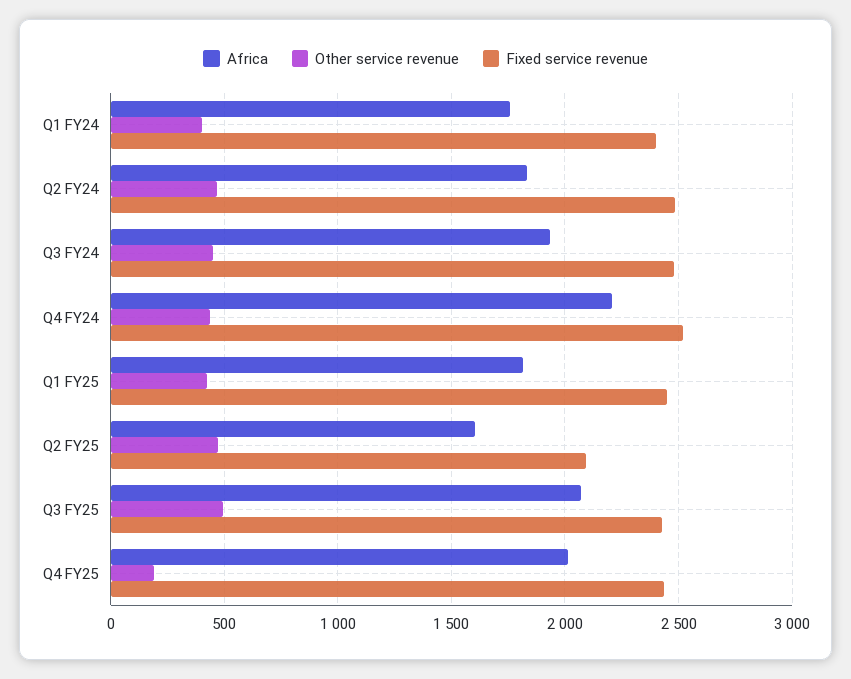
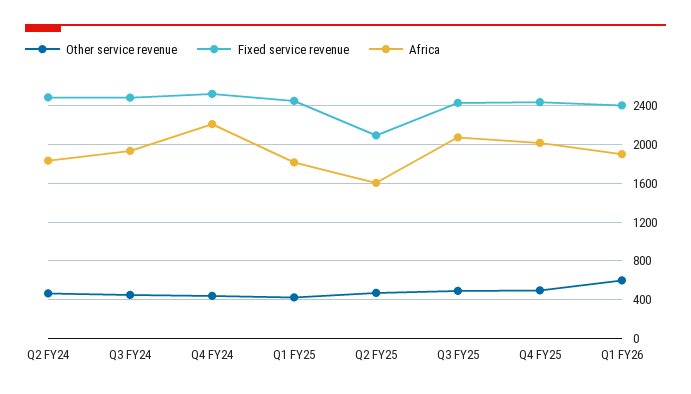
Africa, Q1 FY24: 1750 -> none
Other service revenue, Q1 FY24: 400 -> none
Fixed service revenue, Q1 FY24: 2400 -> none
Other service revenue, Q4 FY25: 200 -> 500
Other service revenue, Q1 FY26: none -> 600
Fixed service revenue, Q1 FY26: none -> 2400
Africa, Q1 FY26: none -> 1900

